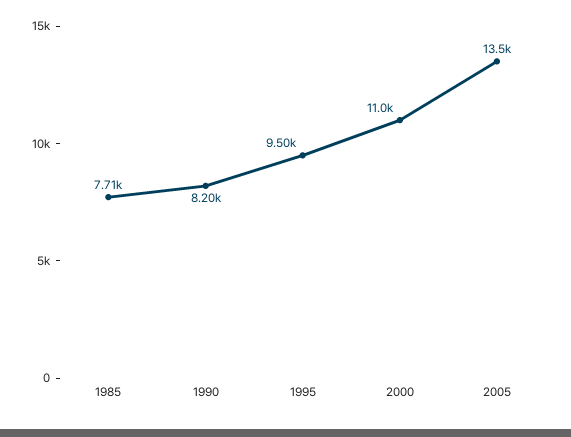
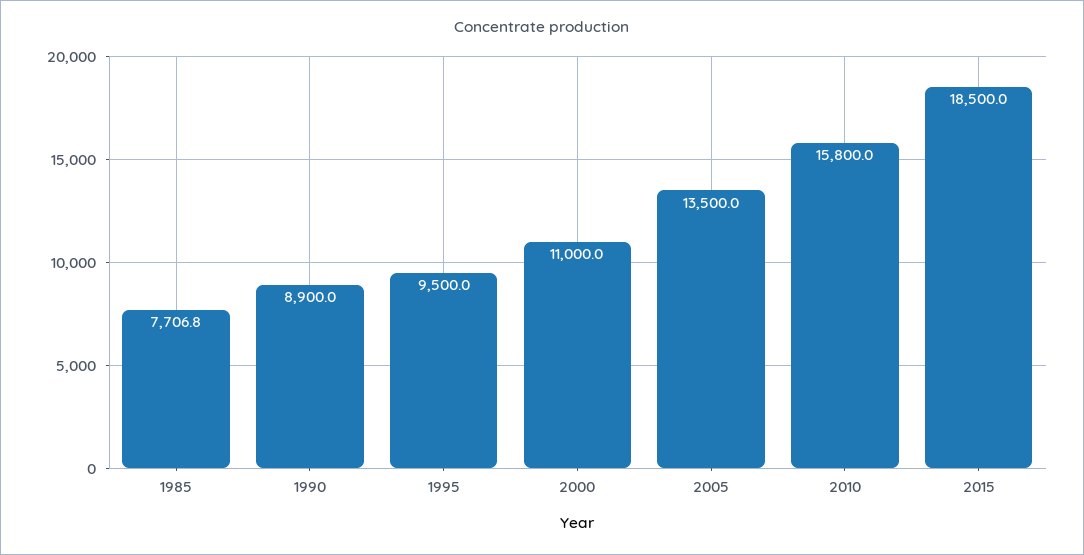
1990: 8200 -> 8900
2010: none -> 15800
2015: none -> 18500

